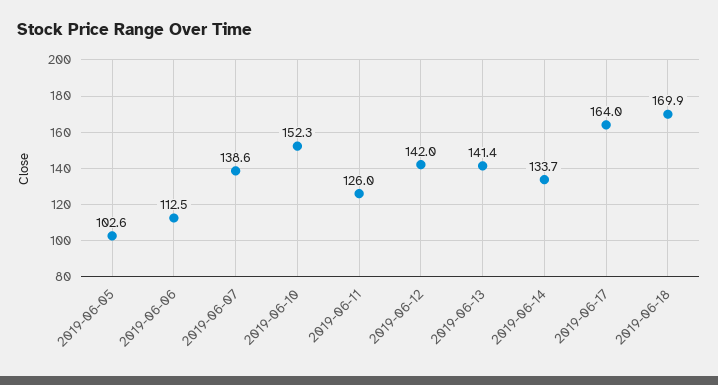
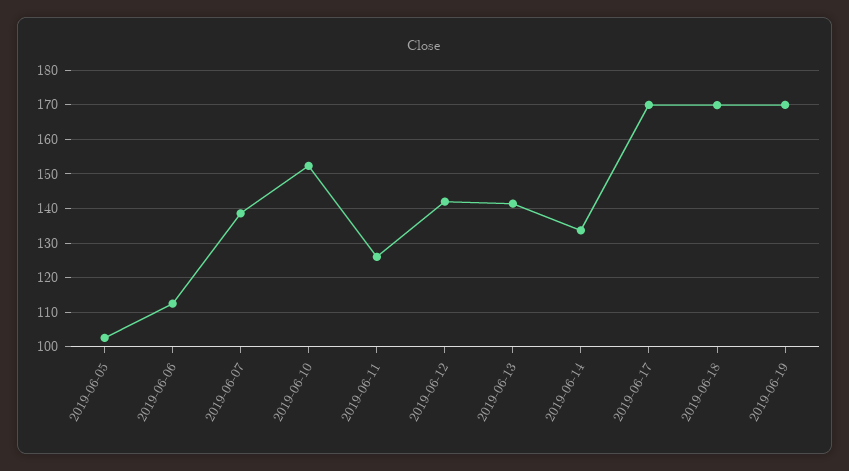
2019-06-17: 164 -> 170
2019-06-19: none -> 170

